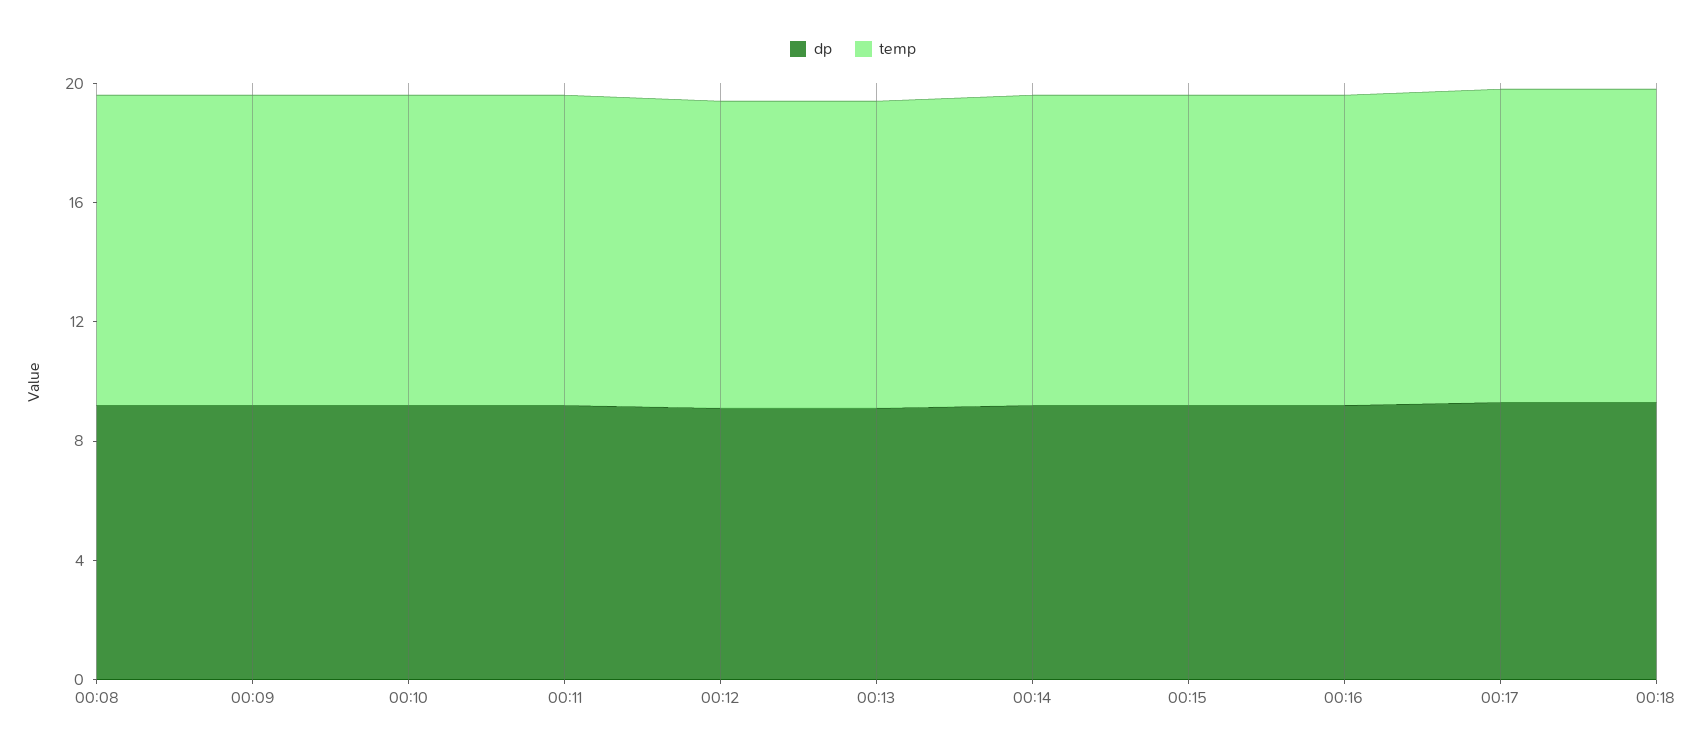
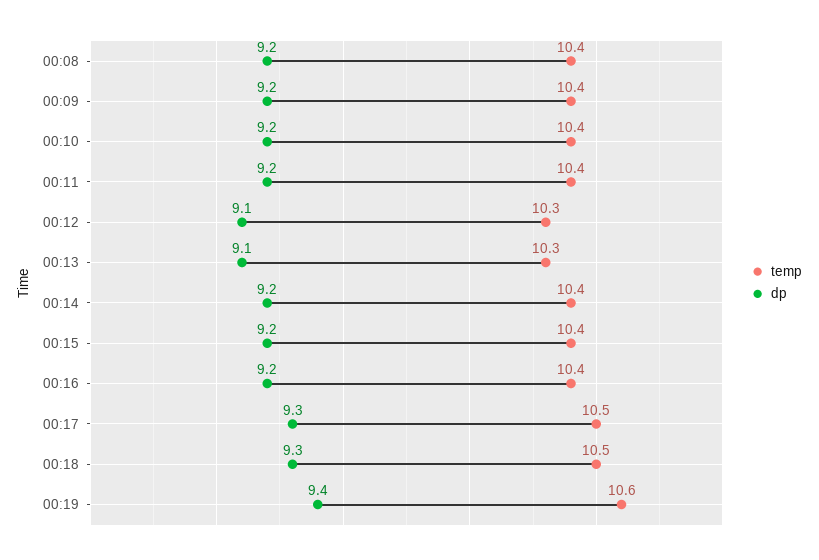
temp, 00:19: none -> 10.6
dp, 00:19: none -> 9.4

